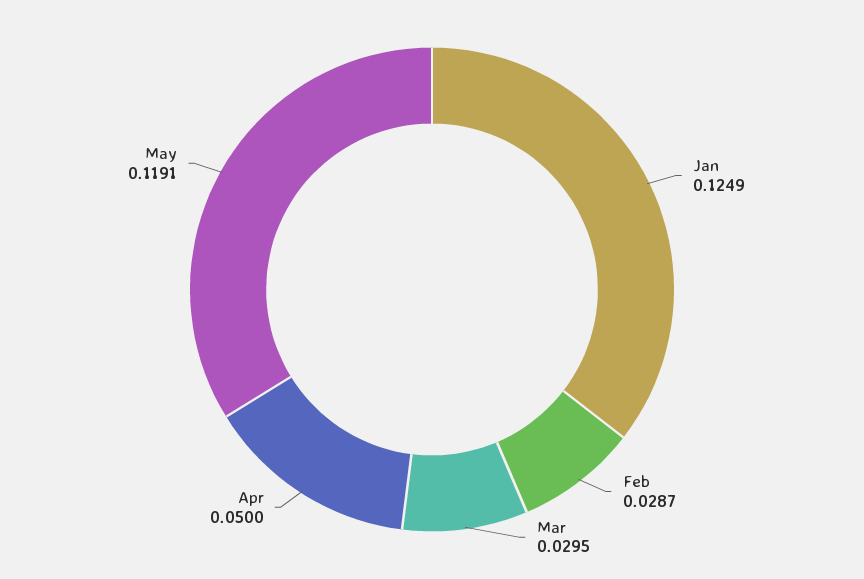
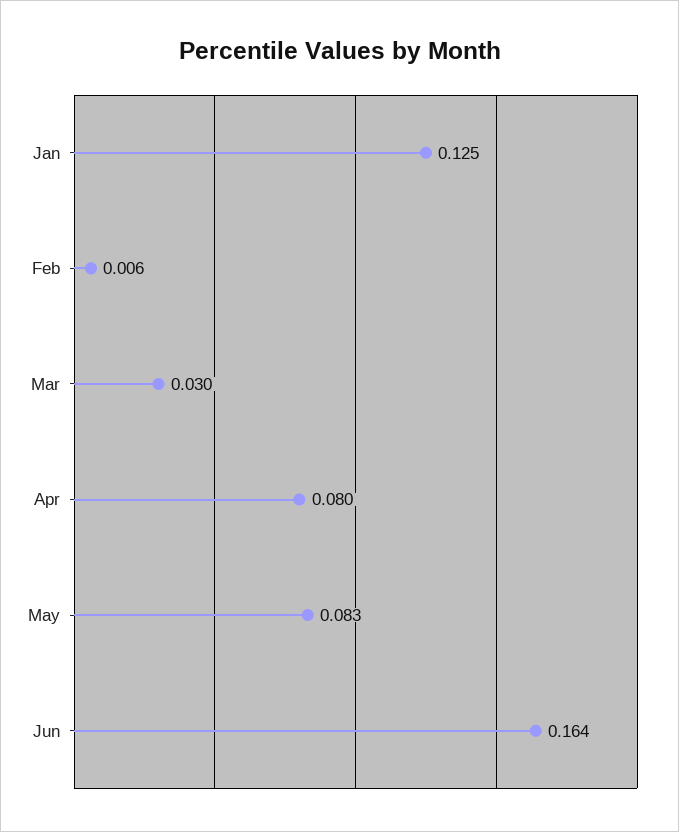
Feb: 0.0287 -> 0.006
Apr: 0.05 -> 0.08
May: 0.1191 -> 0.083
Jun: none -> 0.164

